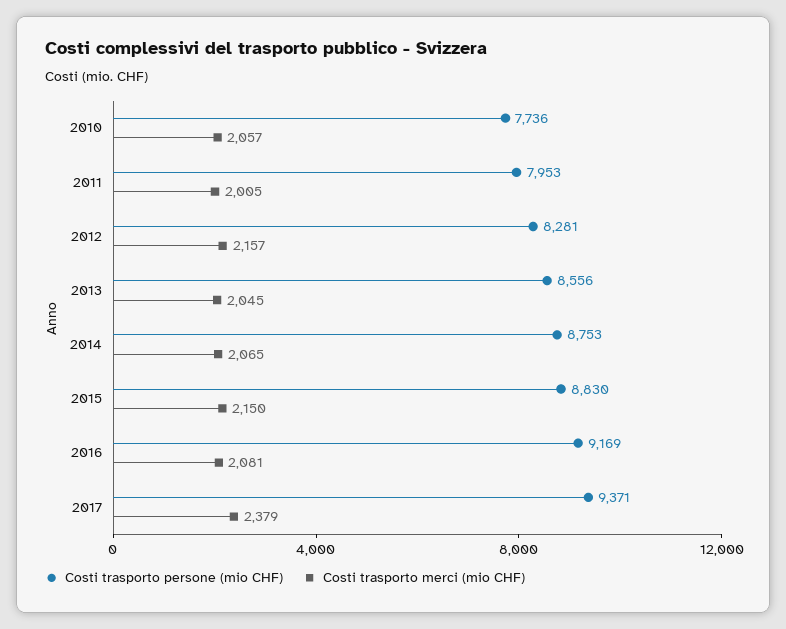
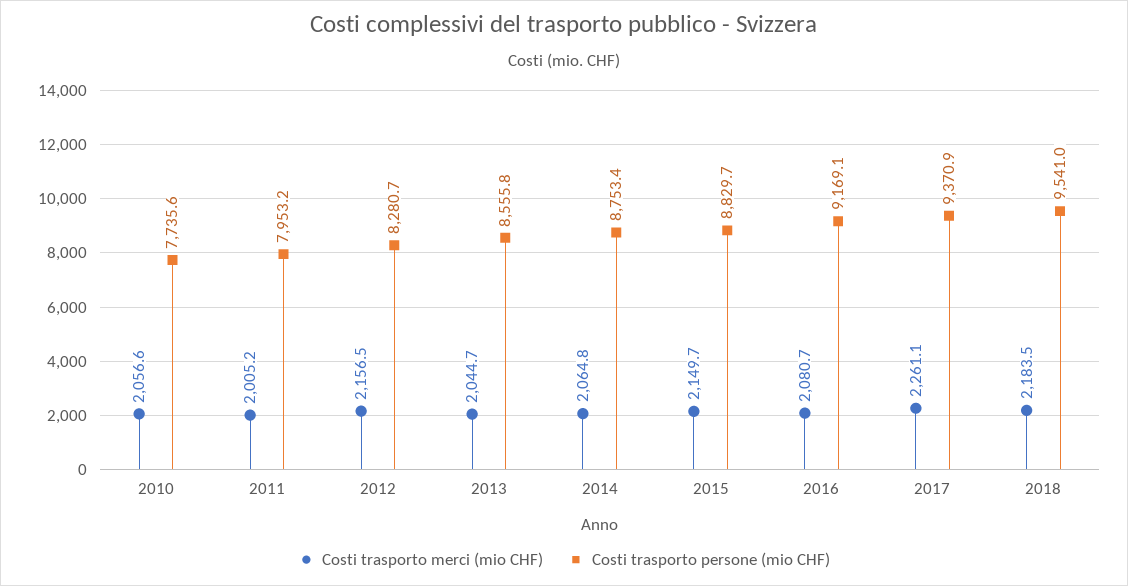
Costi trasporto merci (mio CHF), 2017: 2379 -> 2261.1
Costi trasporto merci (mio CHF), 2018: none -> 2183.5
Costi trasporto persone (mio CHF), 2018: none -> 9541

